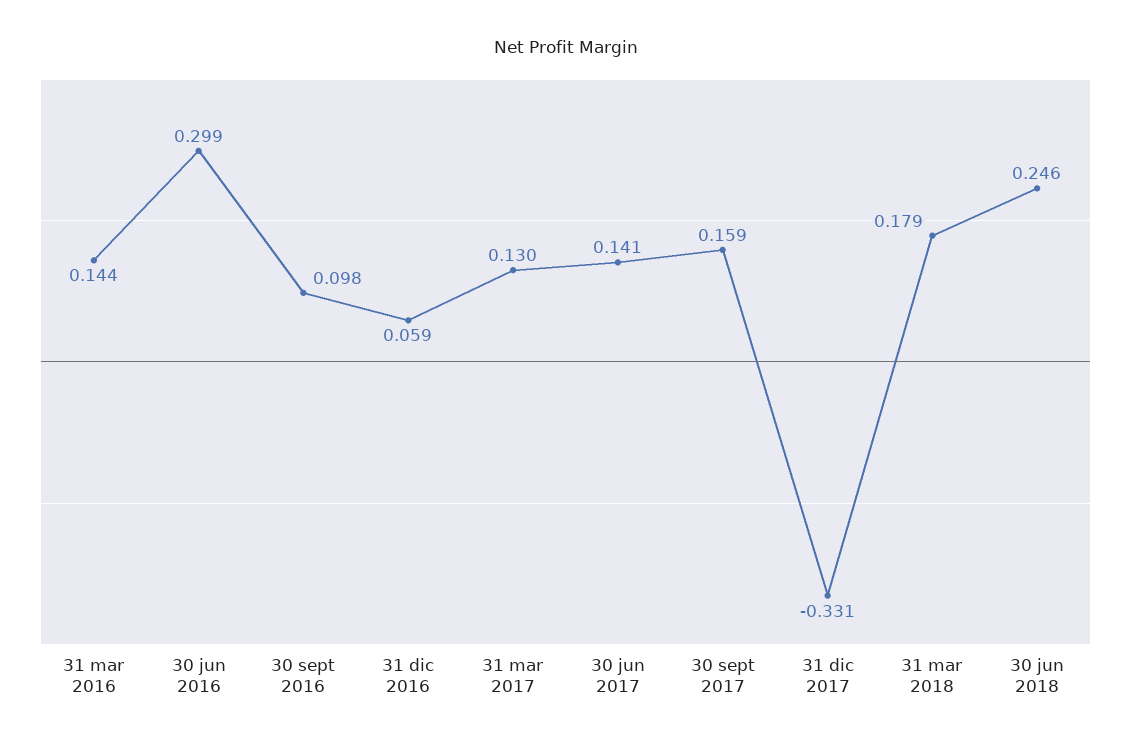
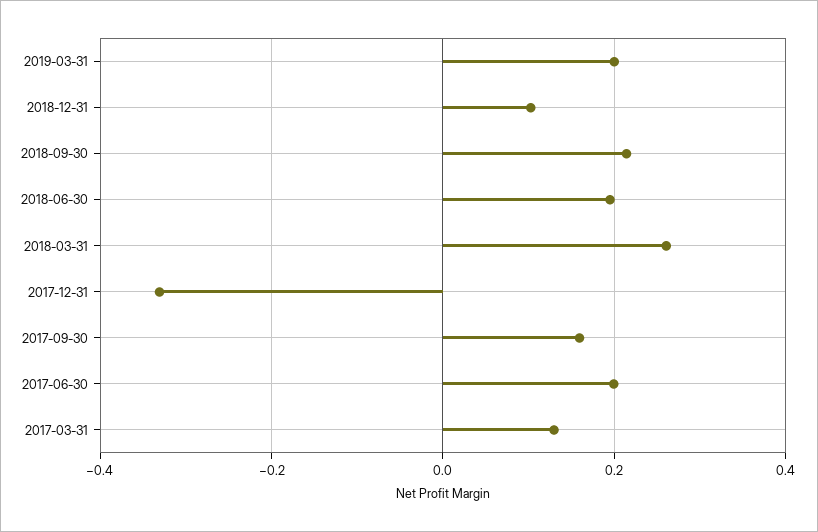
31 mar 2016: 0.144 -> none
30 jun 2016: 0.299 -> none
30 sept 2016: 0.098 -> none
31 dic 2016: 0.059 -> none
30 jun 2017: 0.141 -> 0.2
31 mar 2018: 0.179 -> 0.26
30 jun 2018: 0.246 -> 0.2
2019-03-31: none -> 0.2
2018-12-31: none -> 0.1
2018-09-30: none -> 0.22

